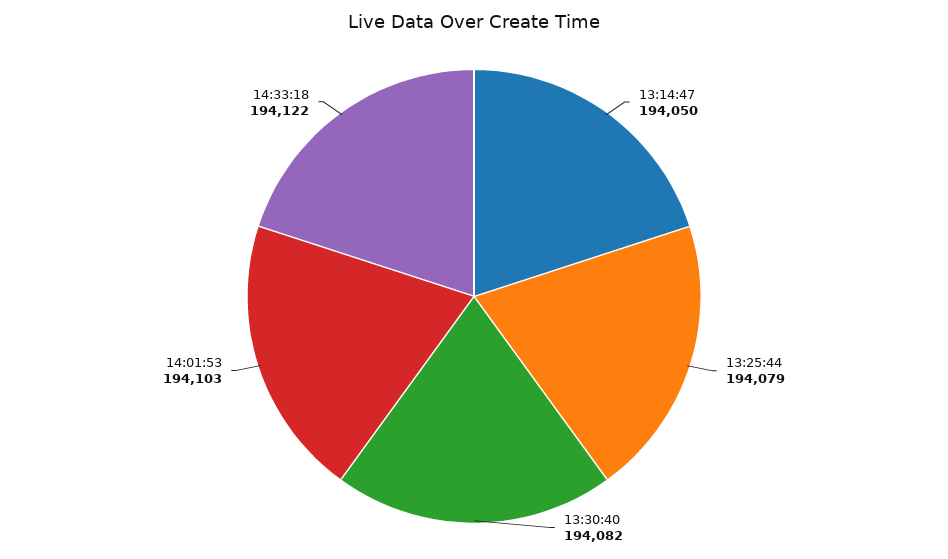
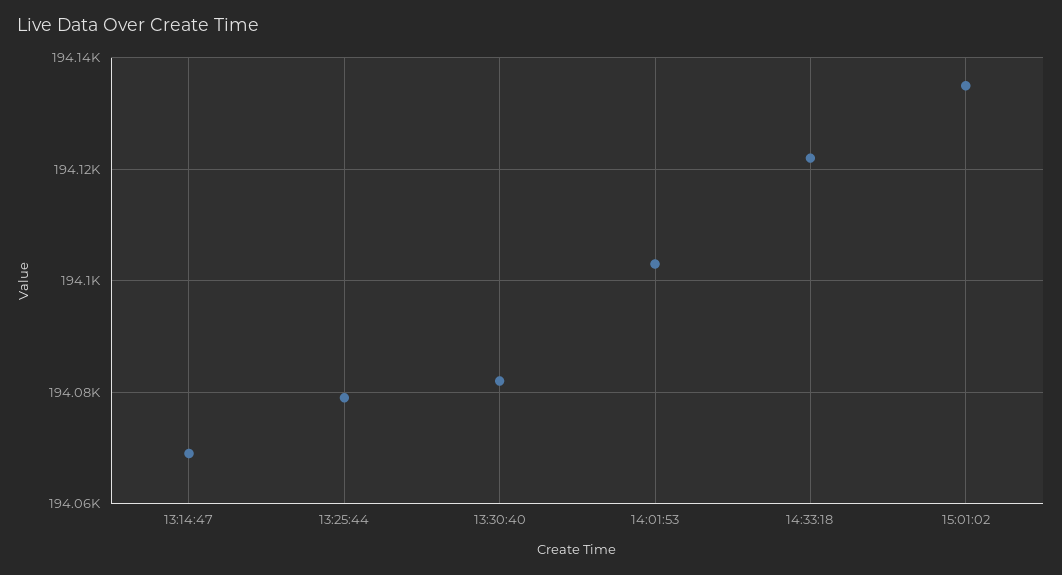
13:14:47: 194050 -> 194070
15:01:02: none -> 194135

